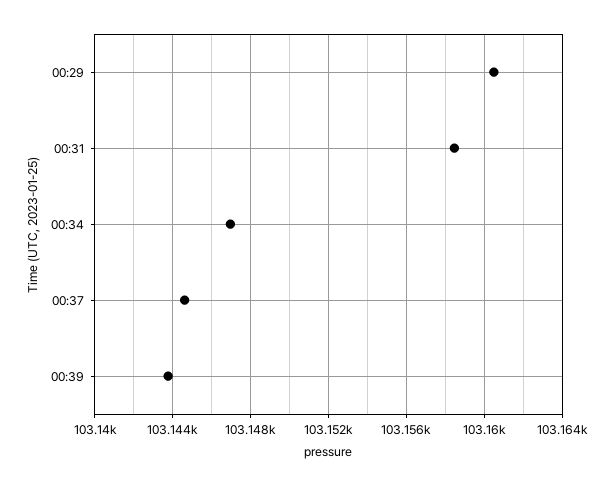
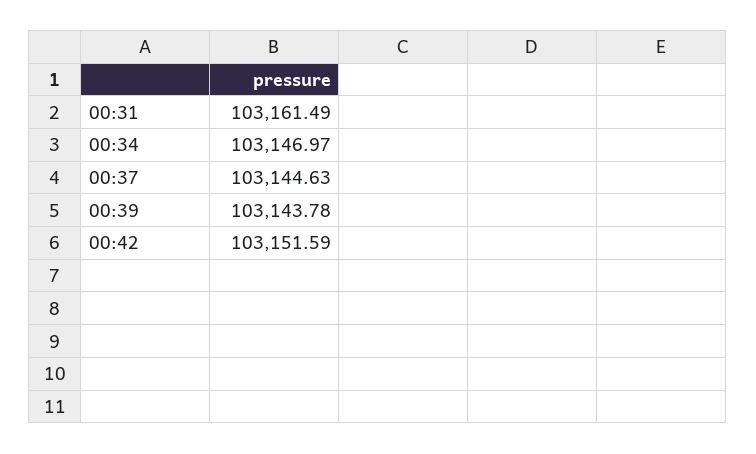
00:29: 103160.5 -> none
00:31: 103158.5 -> 103161.49
00:42: none -> 103151.59

